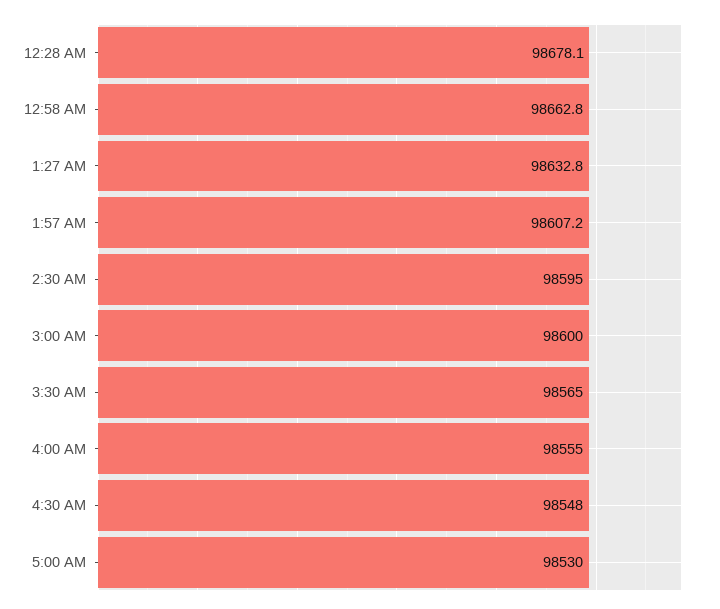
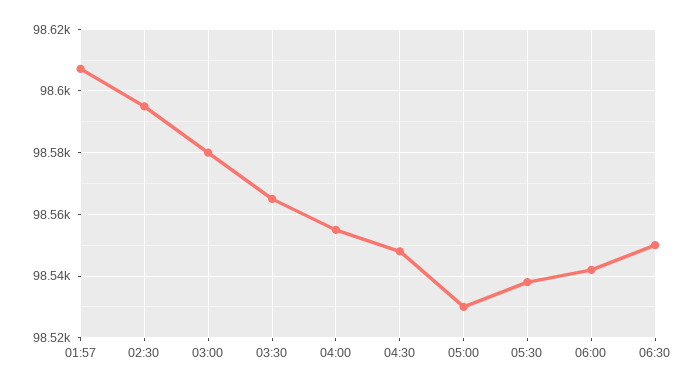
12:28 AM: 98678.1 -> none
12:58 AM: 98662.8 -> none
1:27 AM: 98632.8 -> none
3:00 AM: 98600 -> 98580
05:30: none -> 98538
06:00: none -> 98542
06:30: none -> 98550

